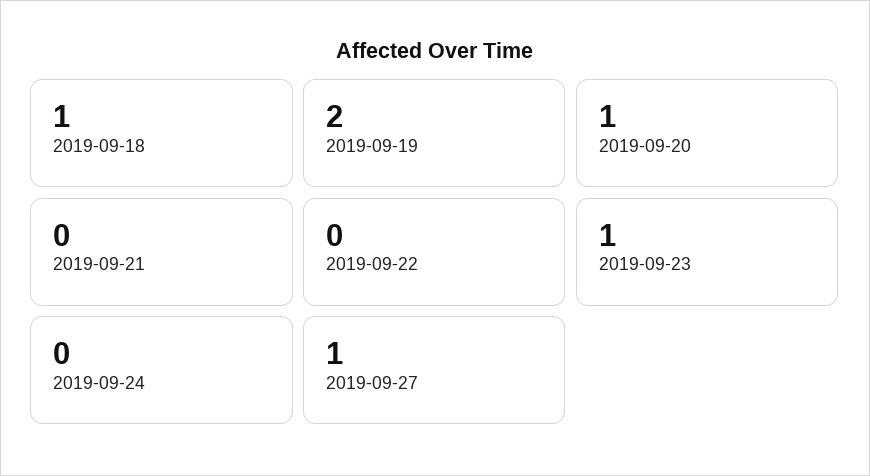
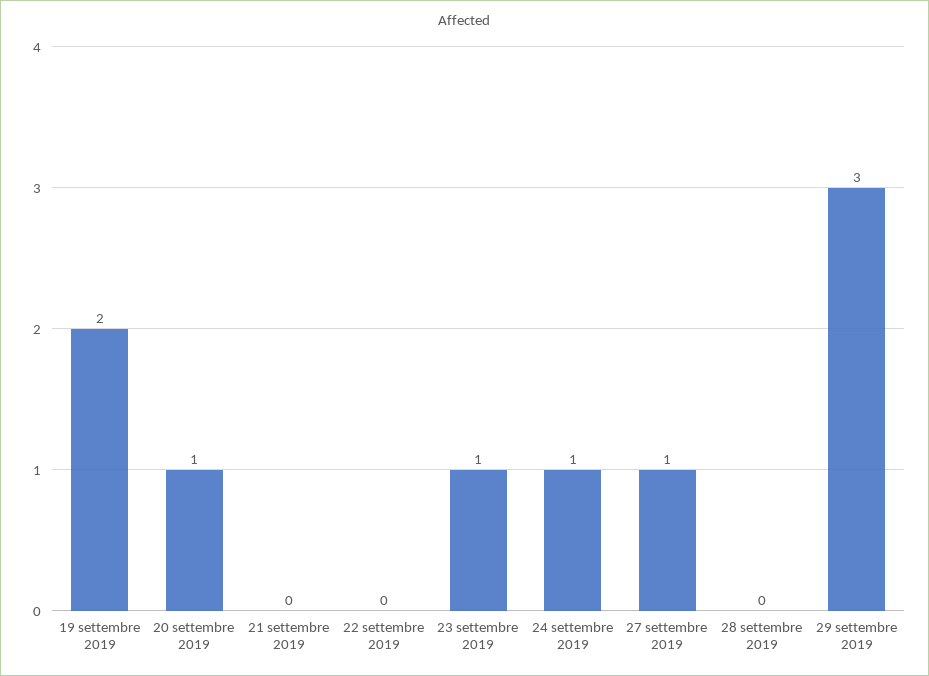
2019-09-18: 1 -> none
2019-09-24: 0 -> 1
28 settembre 2019: none -> 0
29 settembre 2019: none -> 3

